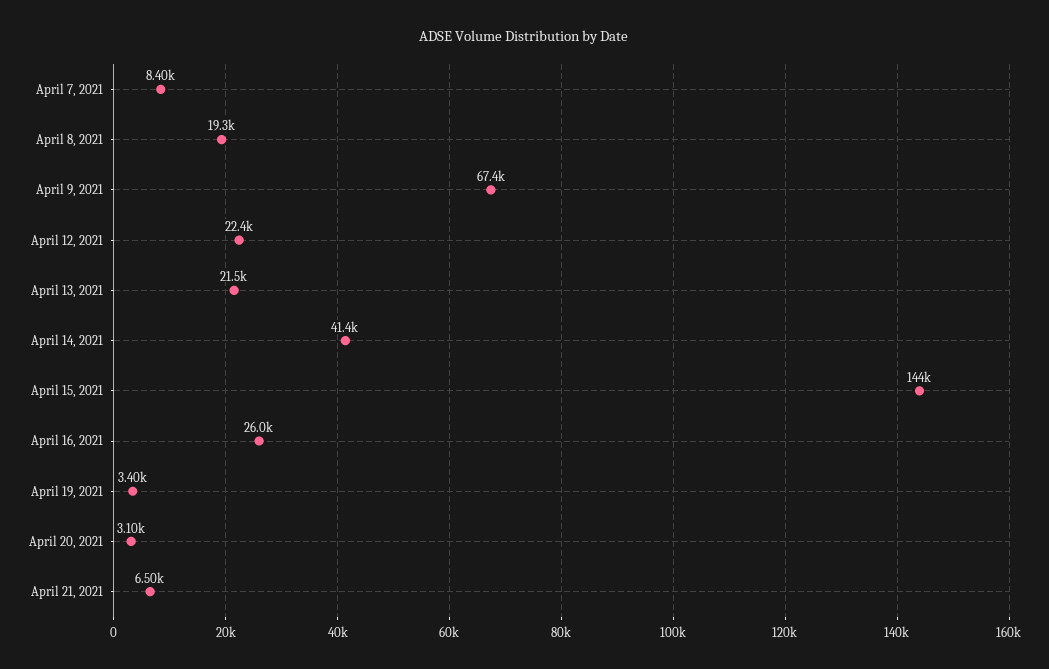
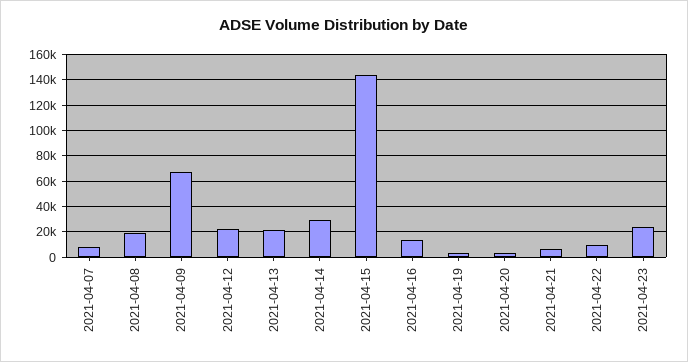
April 14, 2021: 41400 -> 30000
April 16, 2021: 26000 -> 15000
2021-04-22: none -> 10000
2021-04-23: none -> 25000

